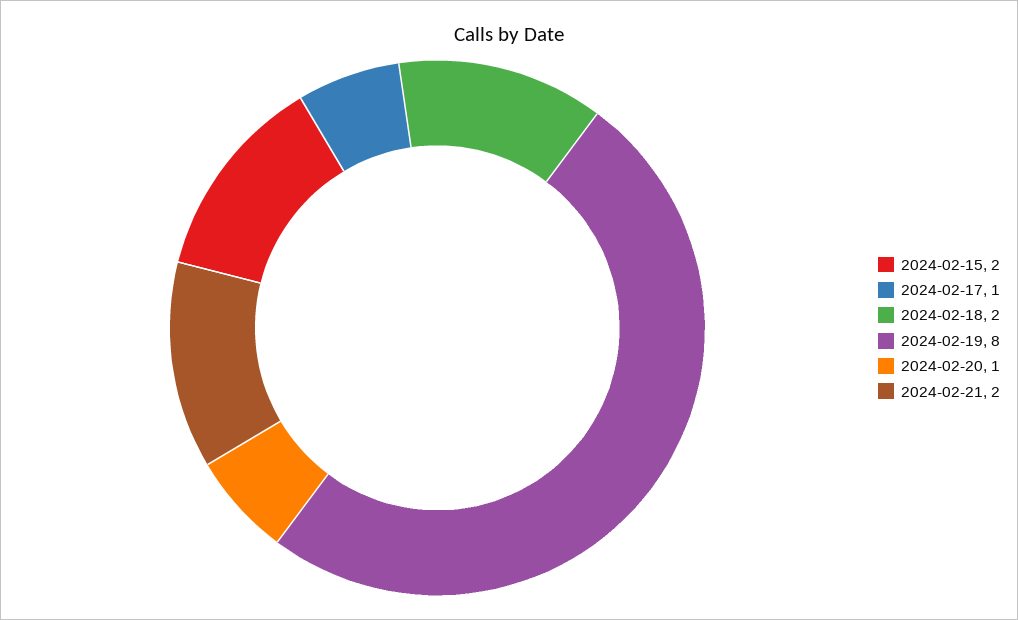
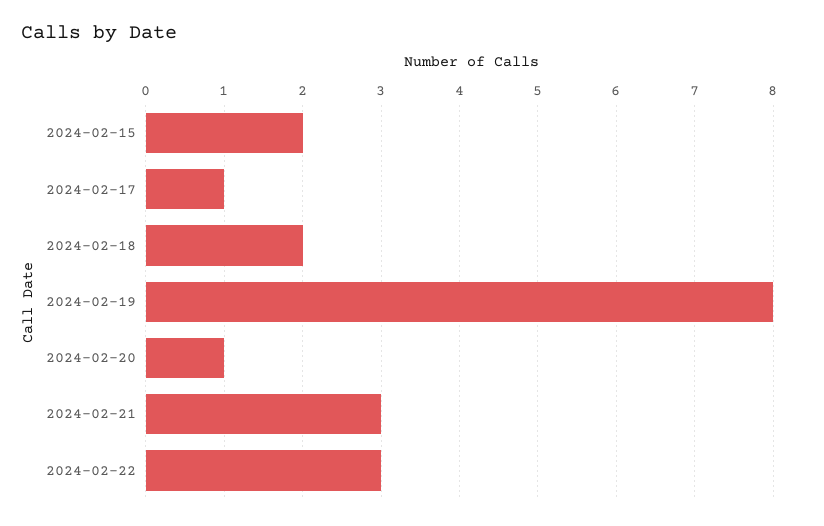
2024-02-21: 2 -> 3
2024-02-22: none -> 3

